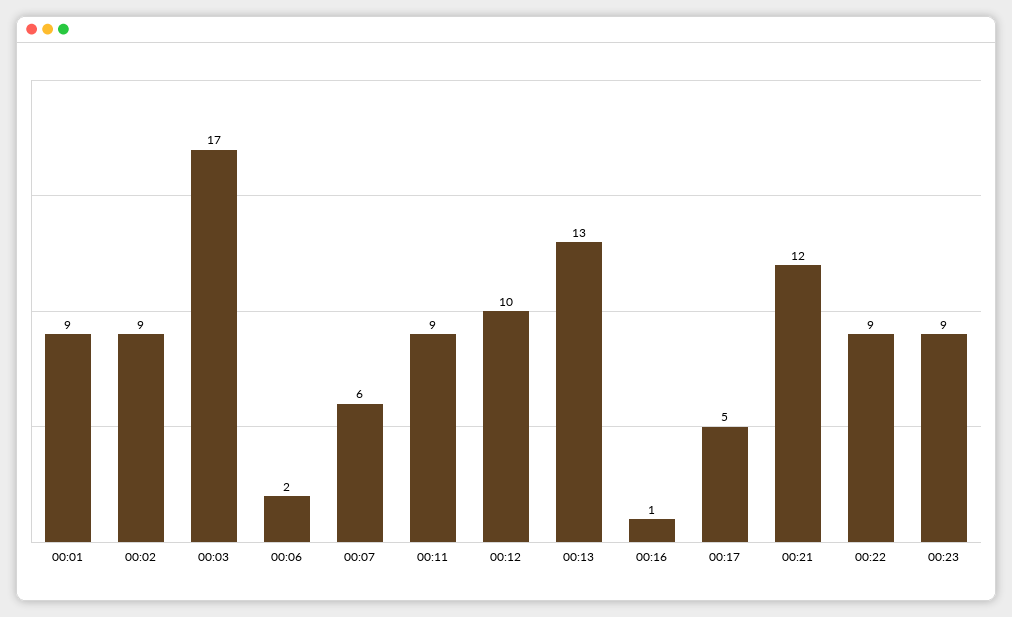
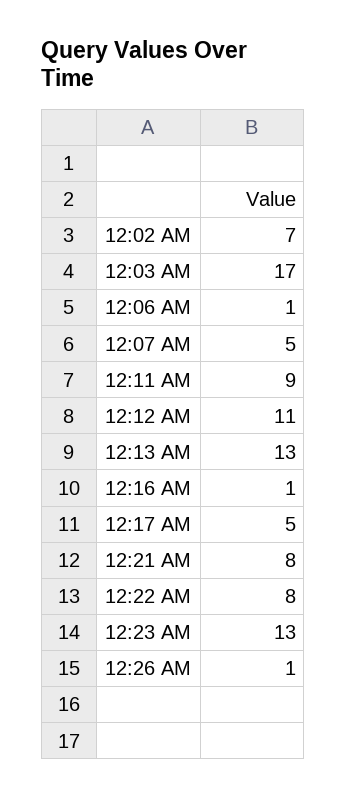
00:01: 9 -> none
00:02: 9 -> 7
00:06: 2 -> 1
00:07: 6 -> 5
00:12: 10 -> 11
00:21: 12 -> 8
00:22: 9 -> 8
00:23: 9 -> 13
12:26 AM: none -> 1

